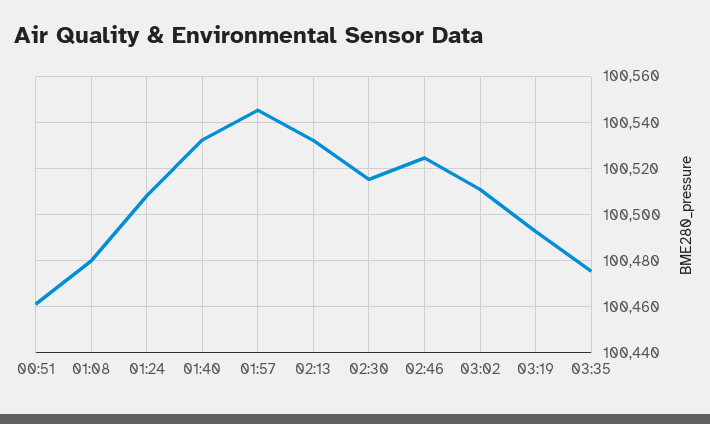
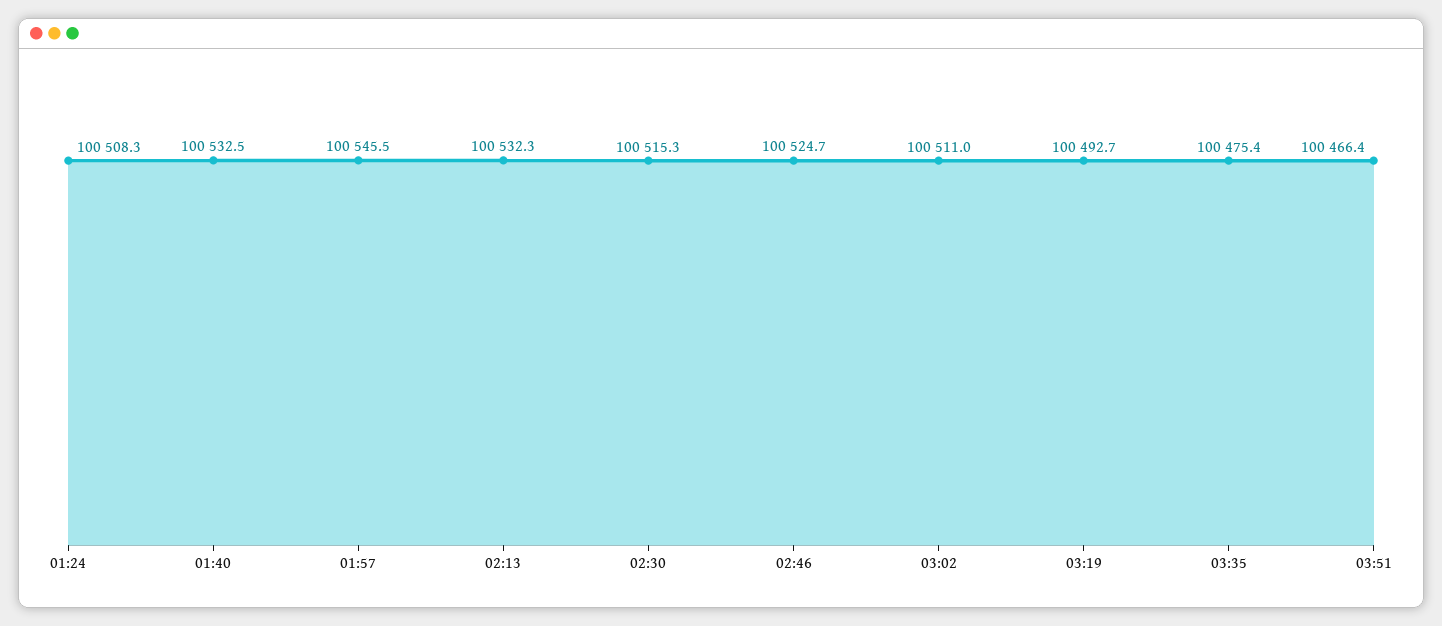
00:51: 100460 -> none
01:08: 100480 -> none
03:51: none -> 100466.4

